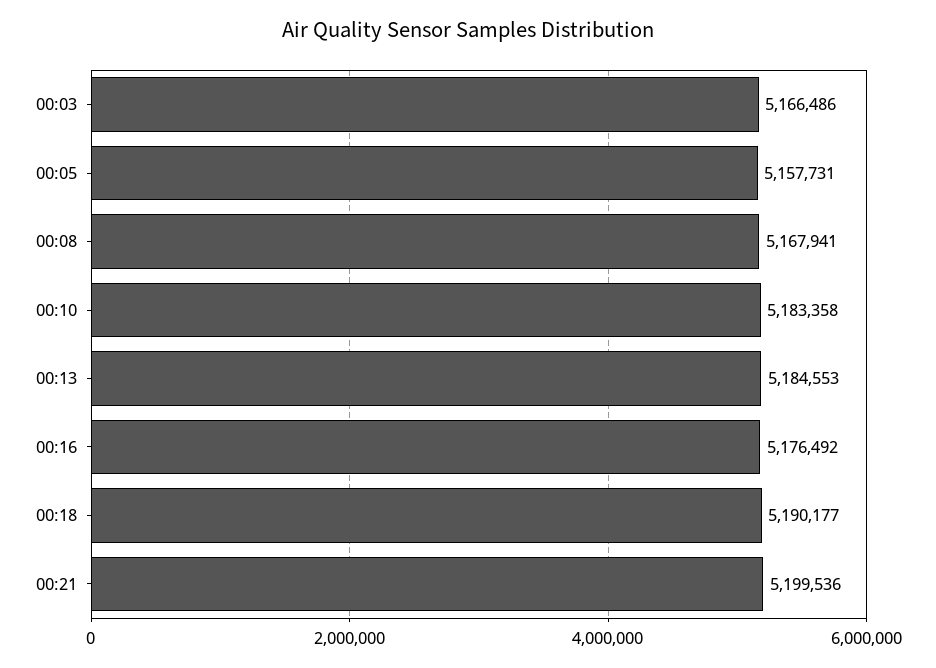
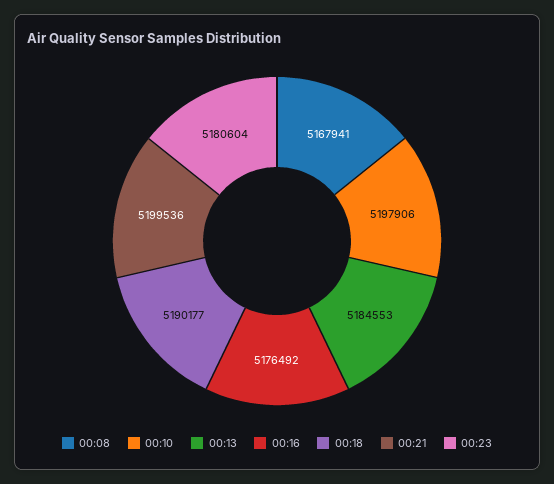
00:03: 5166486 -> none
00:05: 5157731 -> none
00:10: 5183358 -> 5197906
00:23: none -> 5180604

